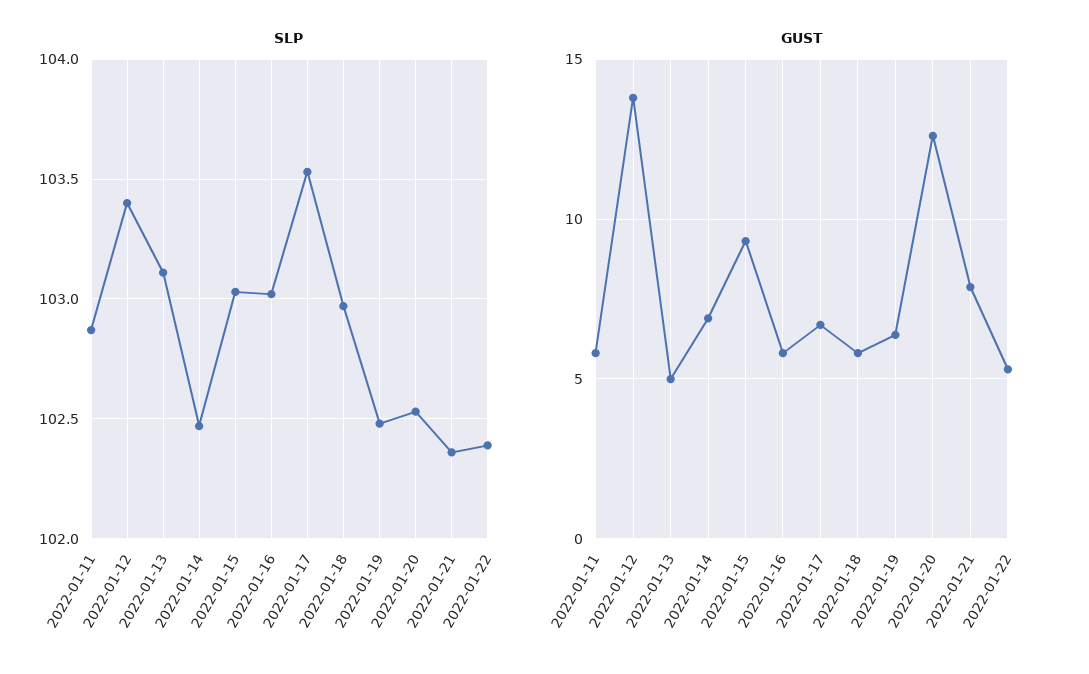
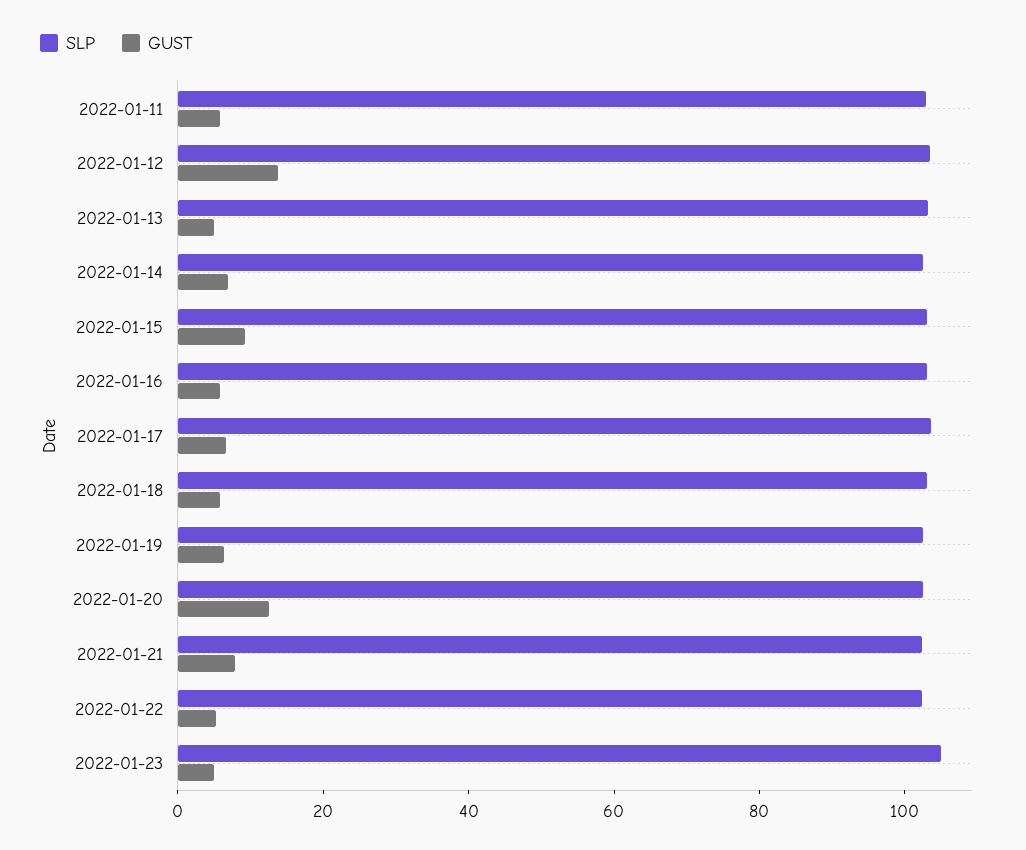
SLP, 2022-01-23: none -> 105
GUST, 2022-01-23: none -> 5

